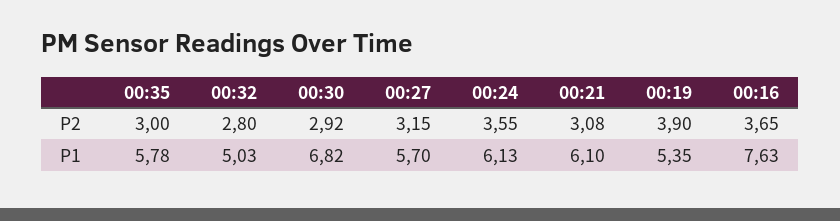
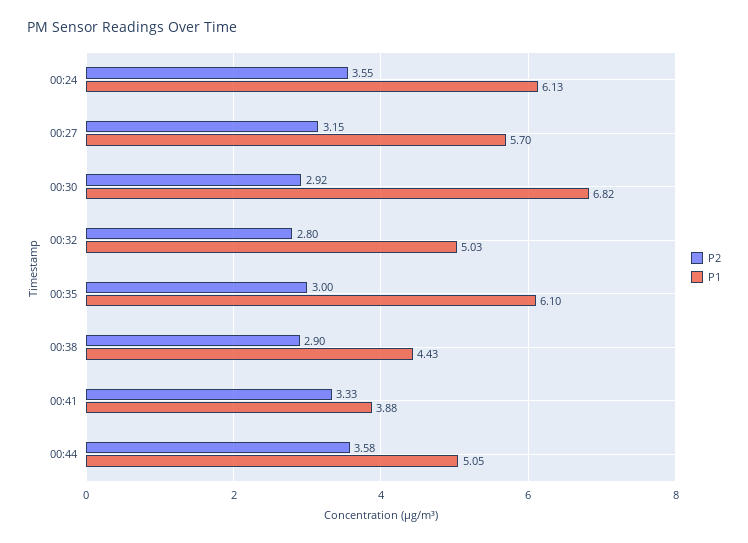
P2, 00:21: 3.08 -> none
P2, 00:19: 3.9 -> none
P2, 00:16: 3.65 -> none
P1, 00:35: 5.78 -> 6.1
P1, 00:21: 6.1 -> none
P1, 00:19: 5.35 -> none
P1, 00:16: 7.63 -> none
P2, 00:38: none -> 2.9
P1, 00:38: none -> 4.43
P2, 00:41: none -> 3.33
P1, 00:41: none -> 3.88
P2, 00:44: none -> 3.58
P1, 00:44: none -> 5.05

